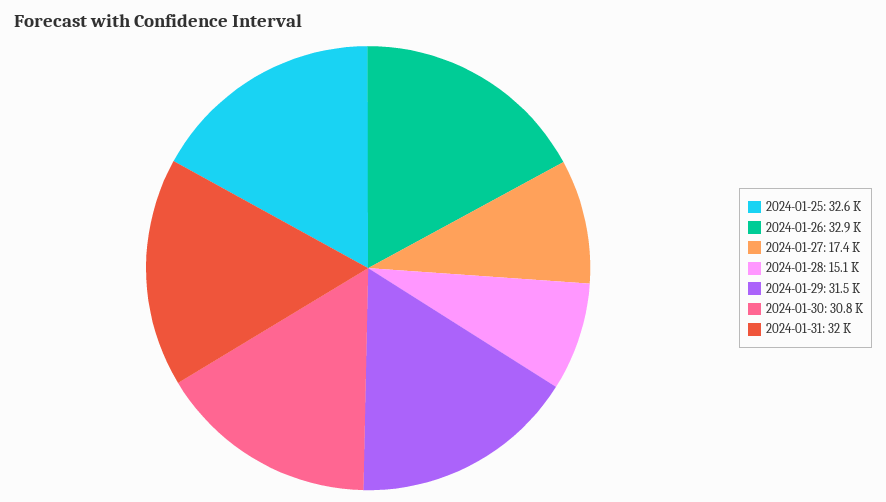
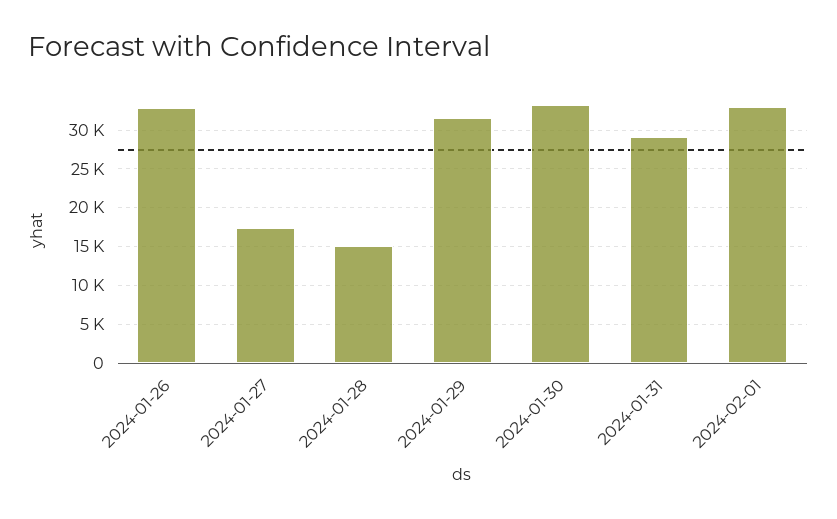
2024-01-25: 32600 -> none
2024-01-30: 30800 -> 33000
2024-01-31: 32000 -> 29000
2024-02-01: none -> 33000

